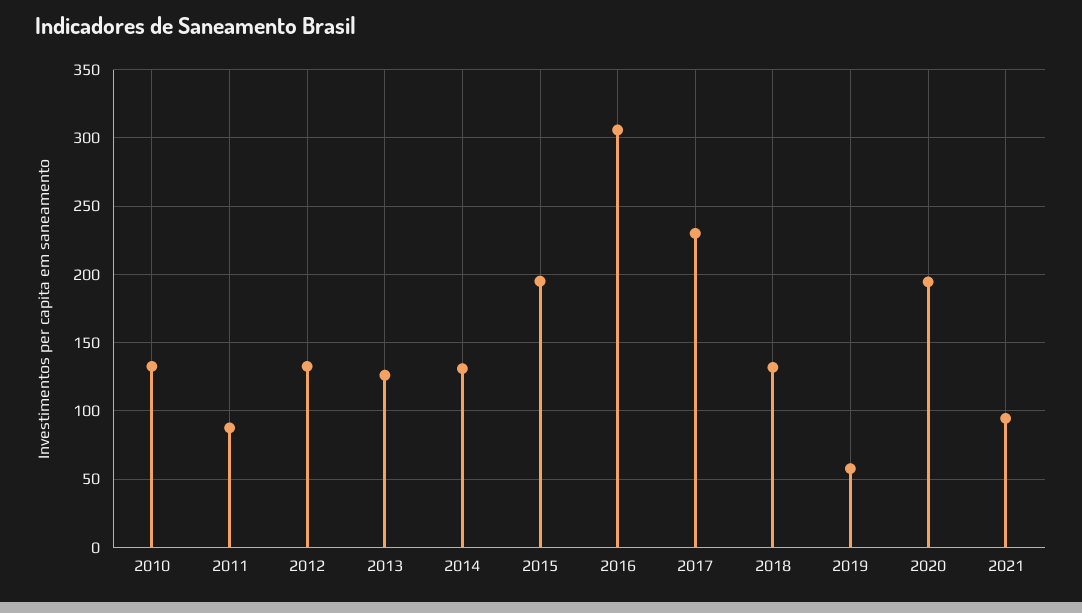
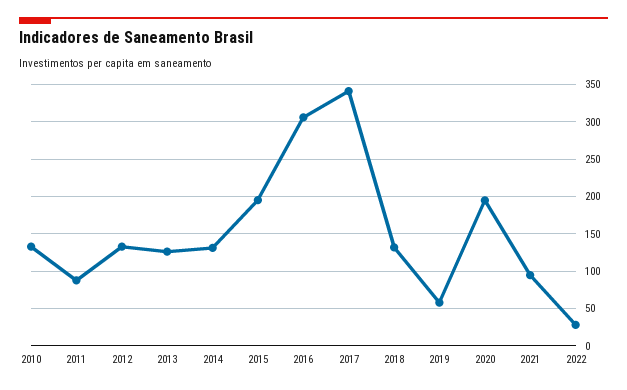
2017: 230 -> 340
2022: none -> 30

